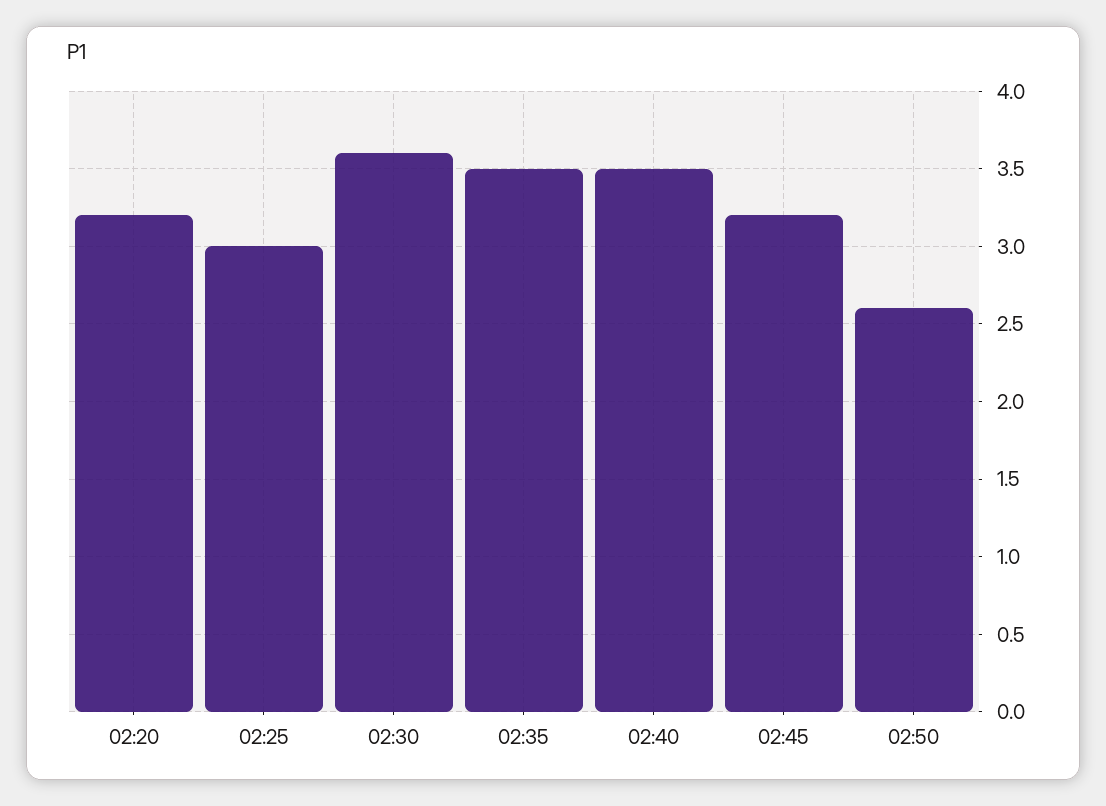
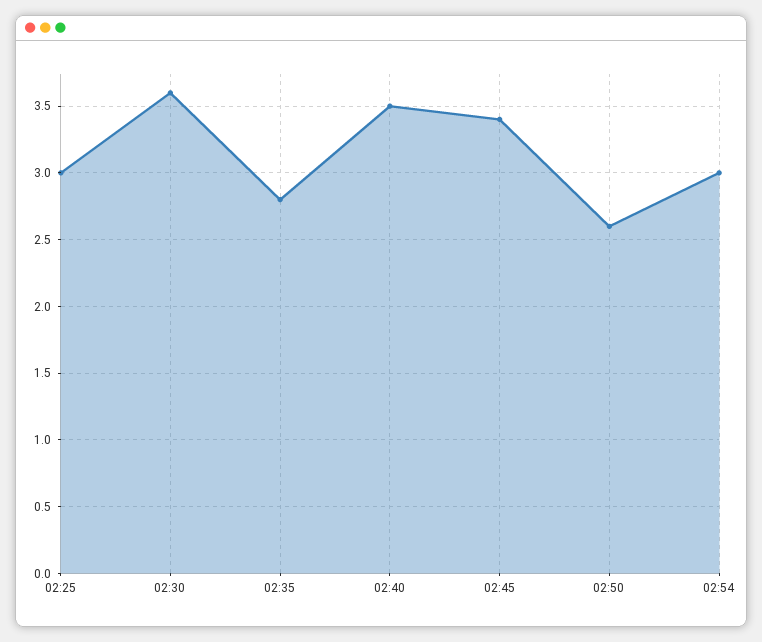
02:20: 3.2 -> none
02:35: 3.5 -> 2.8
02:45: 3.2 -> 3.4
02:54: none -> 3

